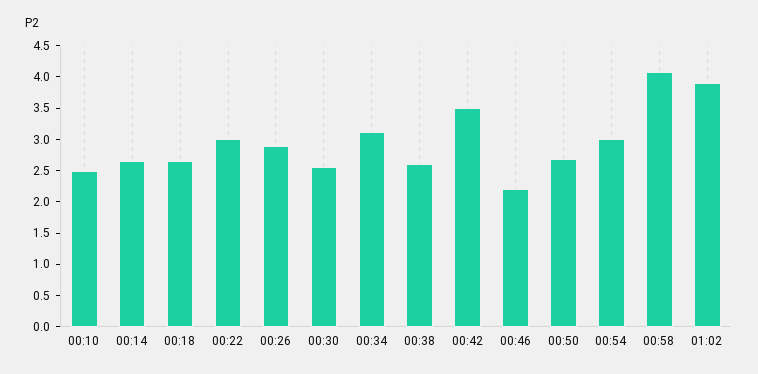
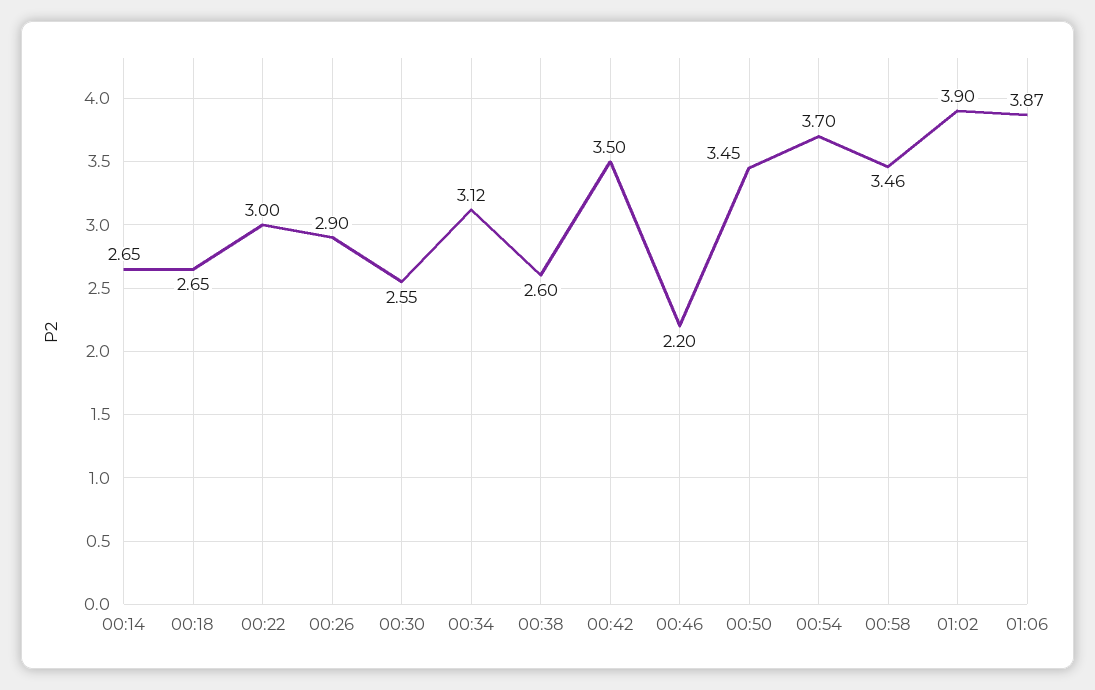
00:10: 2.5 -> none
00:50: 2.75 -> 3.45
00:54: 3 -> 3.7
00:58: 4 -> 3.46
01:06: none -> 3.87

